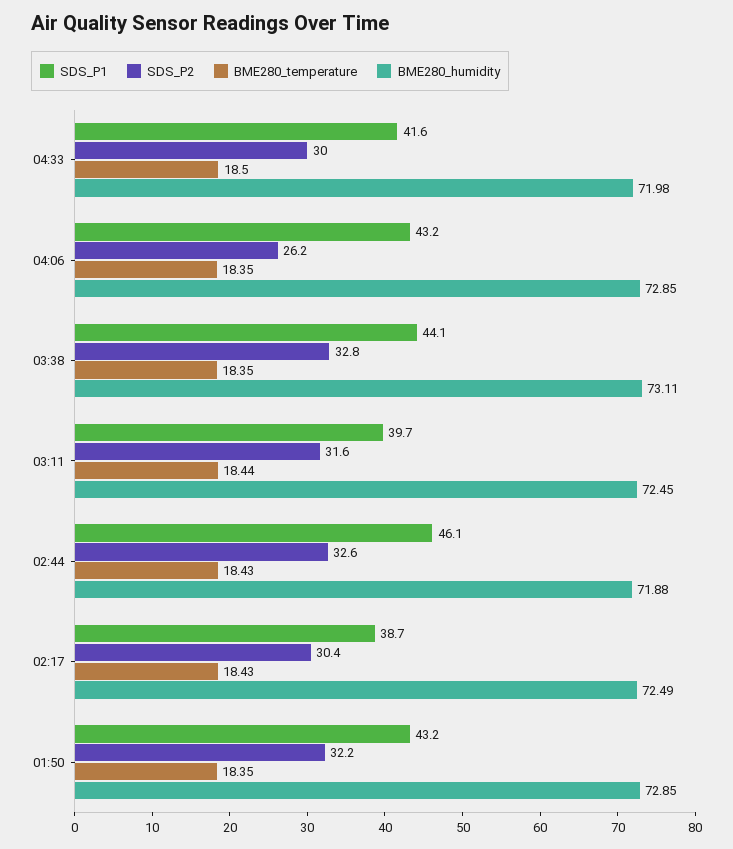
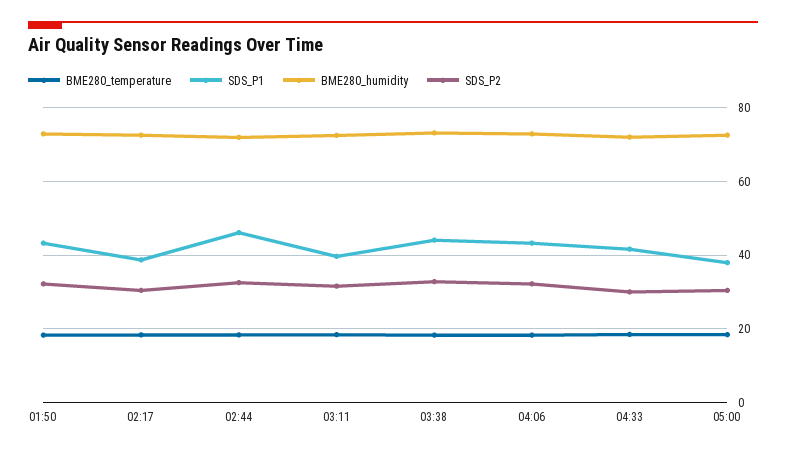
SDS_P2, 04:06: 26.2 -> 32
BME280_temperature, 05:00: none -> 18
SDS_P1, 05:00: none -> 38
BME280_humidity, 05:00: none -> 72
SDS_P2, 05:00: none -> 30

